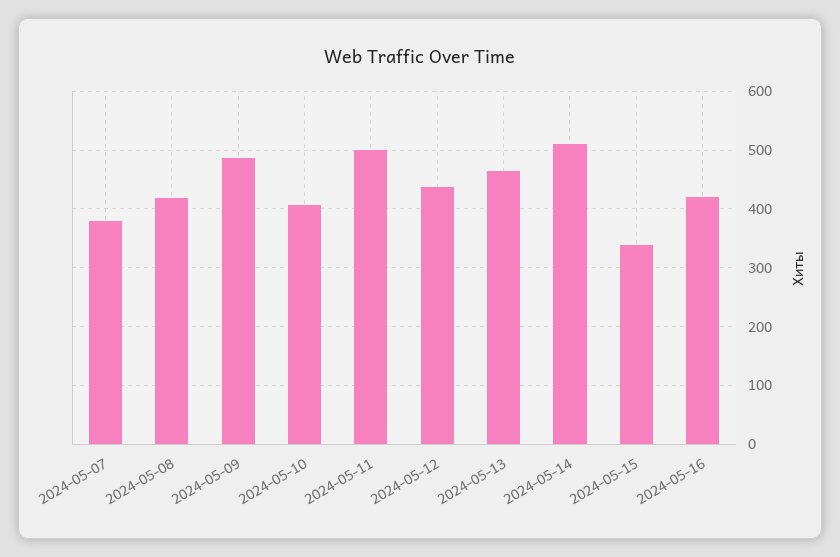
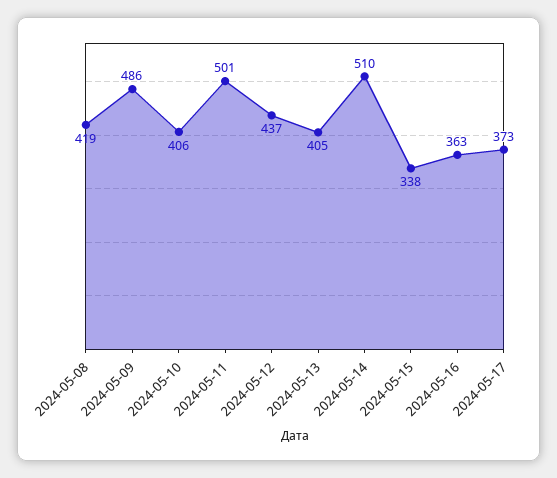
2024-05-07: 380 -> none
2024-05-13: 460 -> 405
2024-05-16: 420 -> 363
2024-05-17: none -> 373

